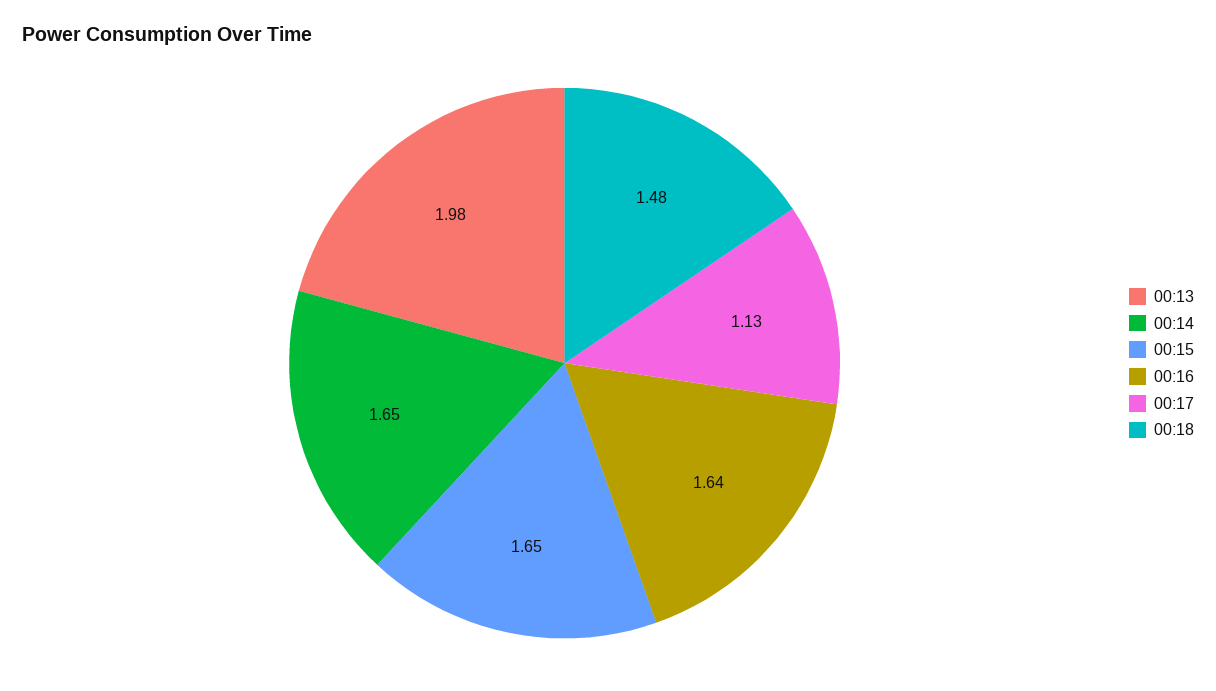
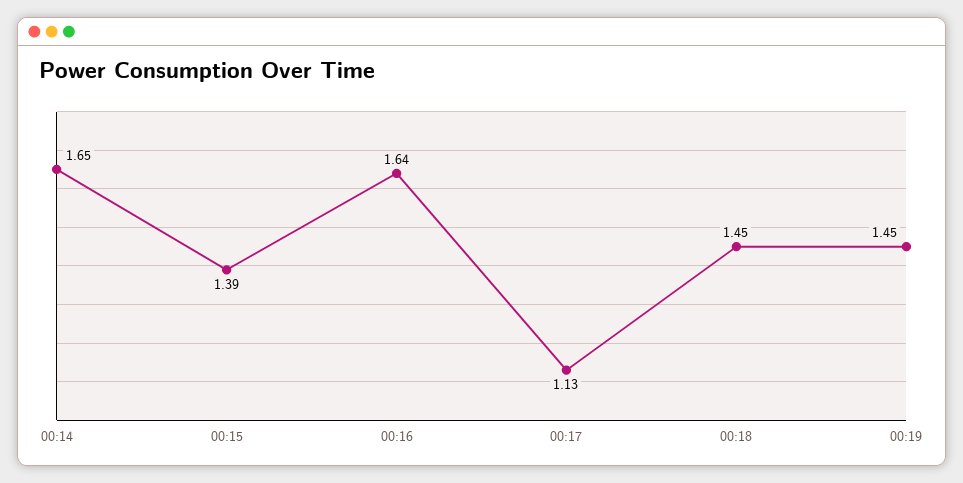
00:13: 1.98 -> none
00:15: 1.65 -> 1.39
00:18: 1.48 -> 1.45
00:19: none -> 1.45

